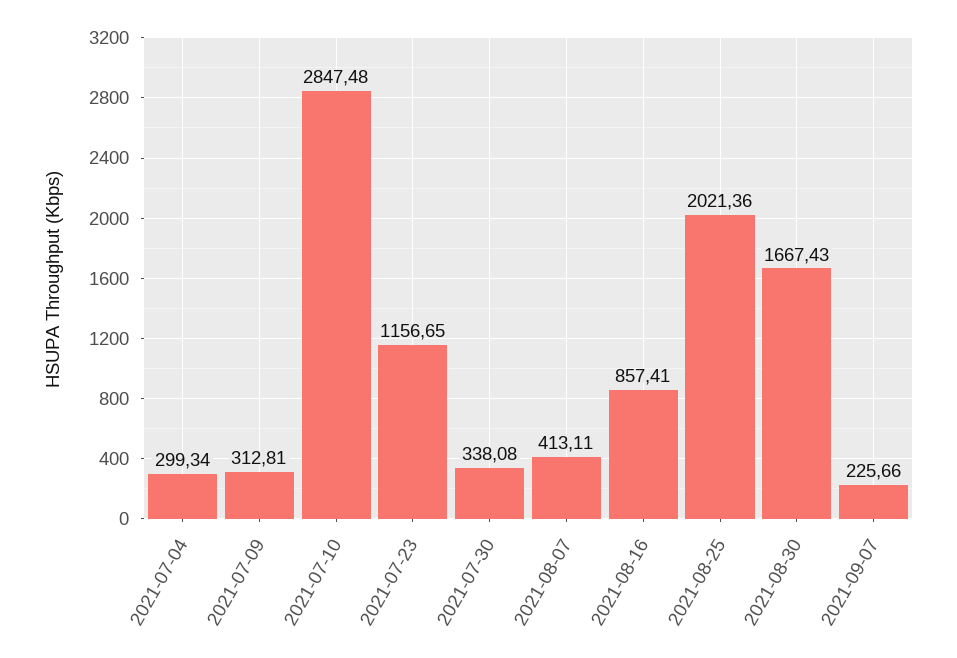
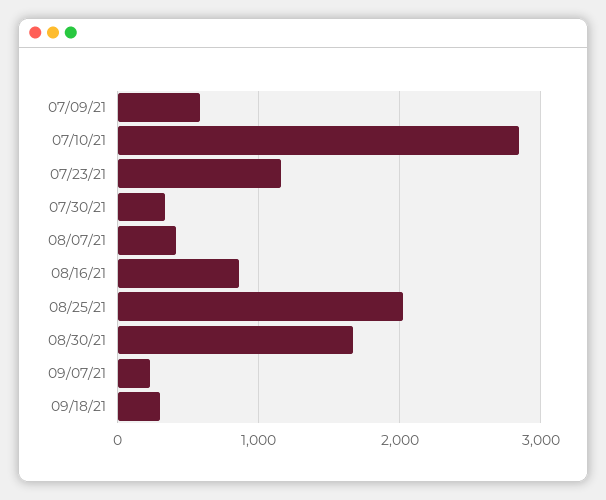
2021-07-04: 299.34 -> none
2021-07-09: 312.81 -> 600
09/18/21: none -> 300

